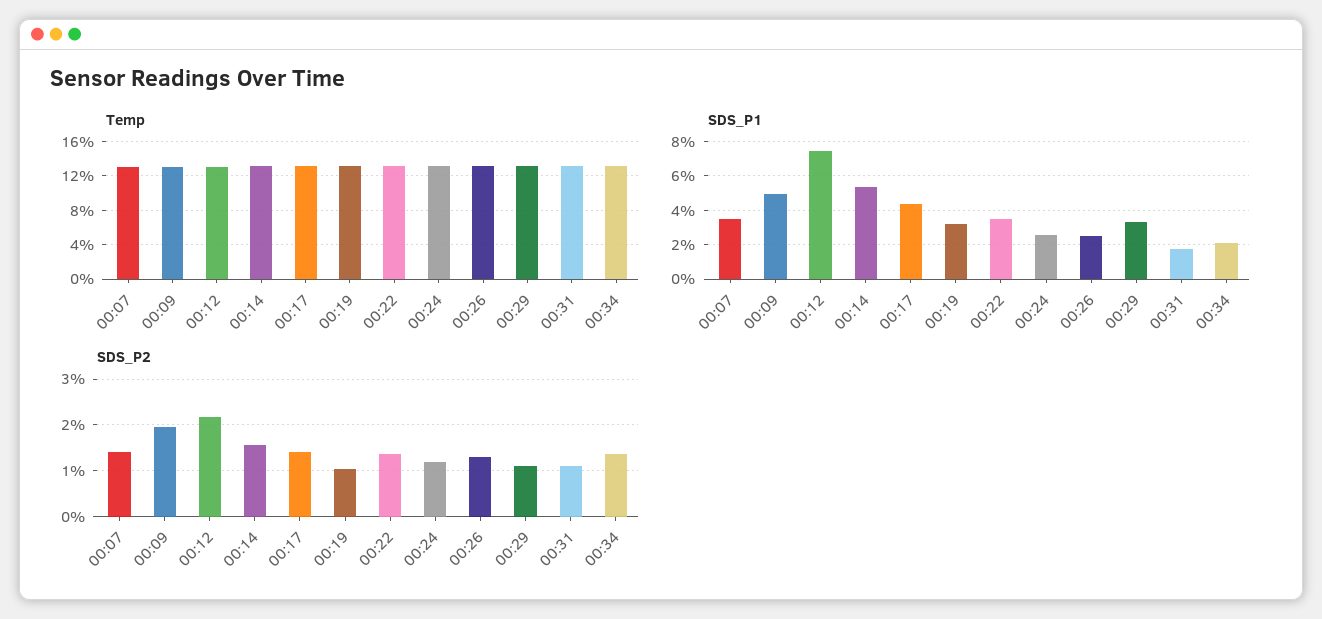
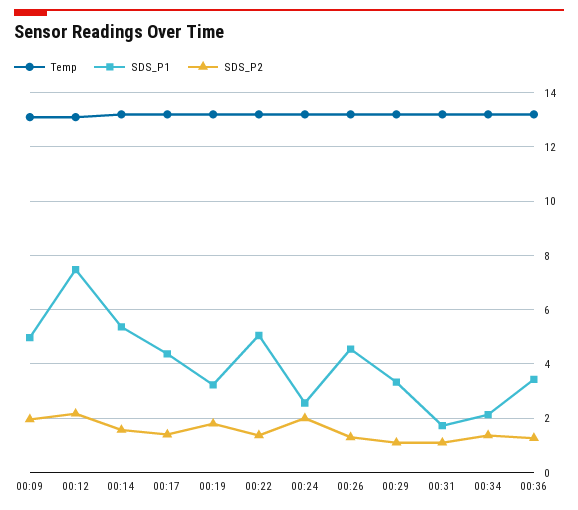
Temp, 00:07: 13 -> none
SDS_P1, 00:07: 3.5 -> none
SDS_P1, 00:22: 3.5 -> 5
SDS_P1, 00:26: 2.5 -> 4.5
SDS_P2, 00:07: 1.4 -> none
SDS_P2, 00:19: 1 -> 1.75
SDS_P2, 00:24: 1.2 -> 2
Temp, 00:36: none -> 13.25
SDS_P1, 00:36: none -> 3.5
SDS_P2, 00:36: none -> 1.25

